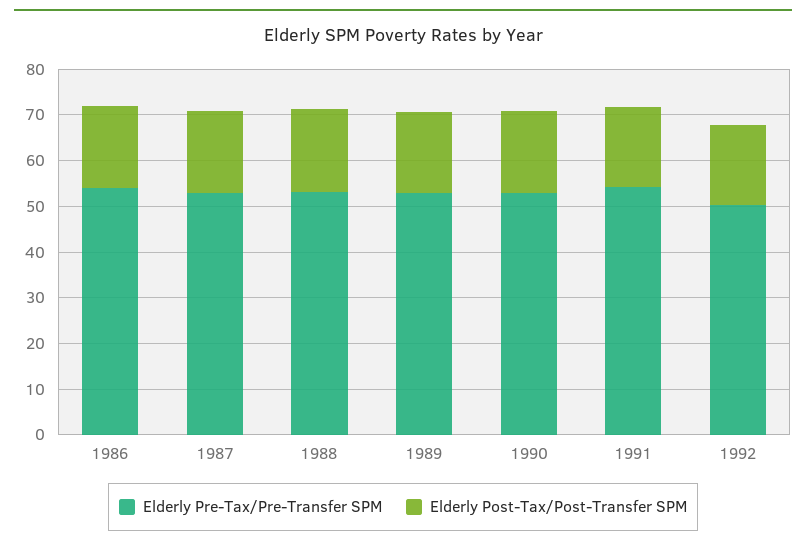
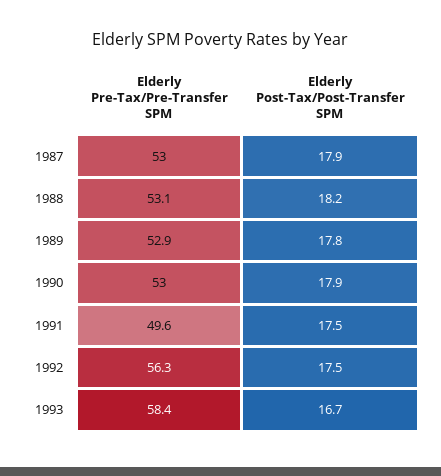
Elderly Pre-Tax/Pre-Transfer SPM, 1986: 54 -> none
Elderly Post-Tax/Post-Transfer SPM, 1986: 18 -> none
Elderly Pre-Tax/Pre-Transfer SPM, 1991: 54 -> 49.6
Elderly Pre-Tax/Pre-Transfer SPM, 1992: 50 -> 56.3
Elderly Pre-Tax/Pre-Transfer SPM, 1993: none -> 58.4
Elderly Post-Tax/Post-Transfer SPM, 1993: none -> 16.7

